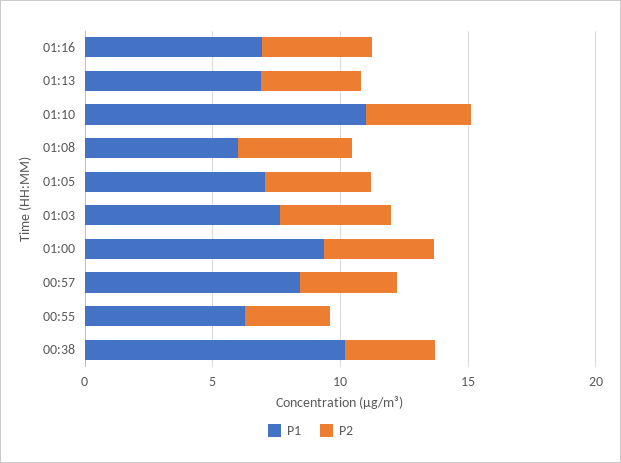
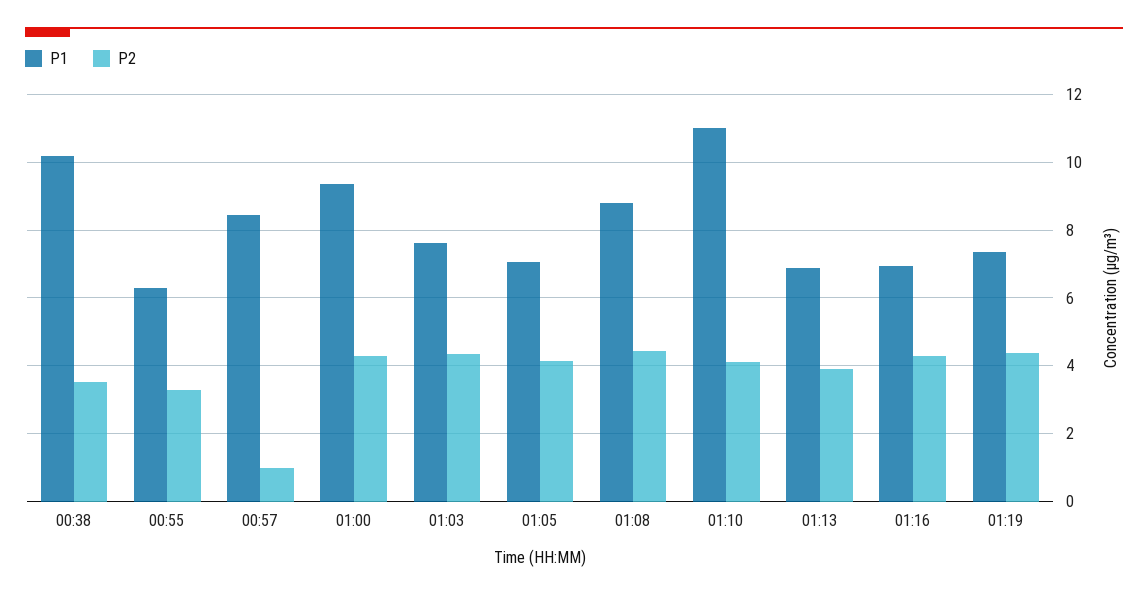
P1, 01:08: 6 -> 8.8
P2, 00:57: 4 -> 1
P1, 01:19: none -> 7.4
P2, 01:19: none -> 4.4

